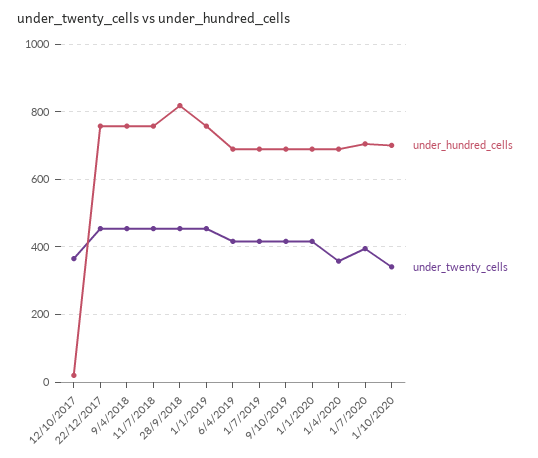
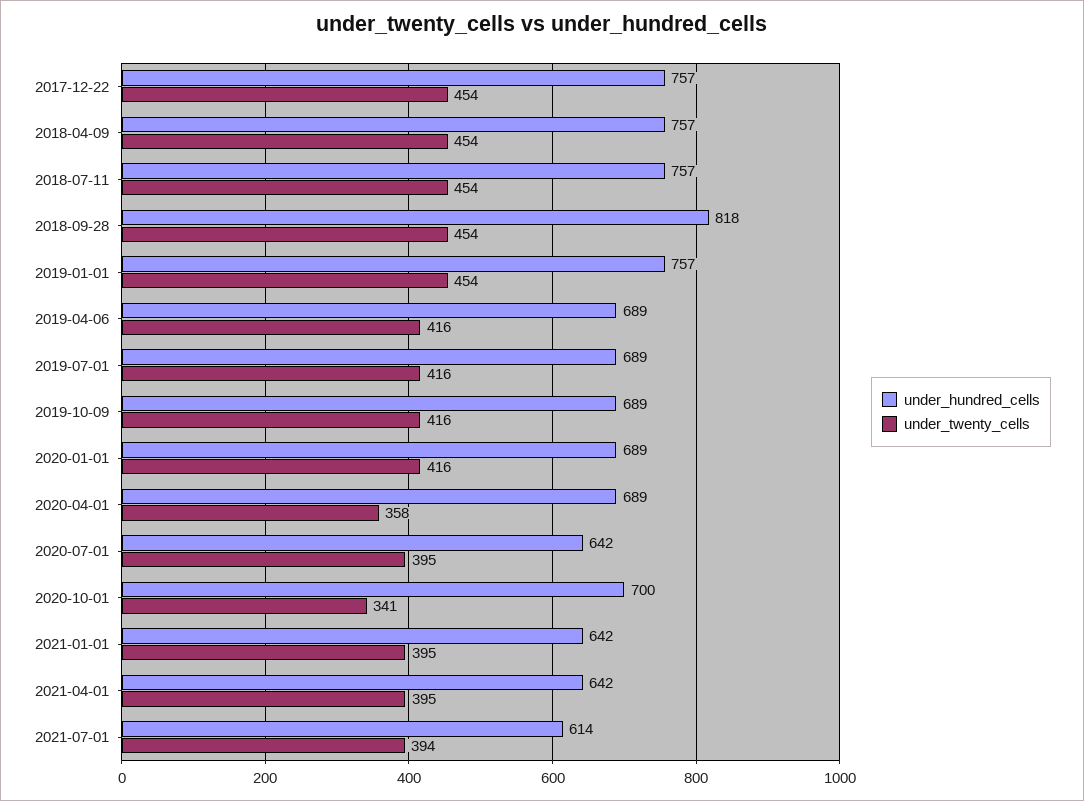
under_hundred_cells, 12/10/2017: 20 -> none
under_twenty_cells, 12/10/2017: 360 -> none
under_hundred_cells, 1/7/2020: 700 -> 642
under_hundred_cells, 2021-01-01: none -> 642
under_twenty_cells, 2021-01-01: none -> 395
under_hundred_cells, 2021-04-01: none -> 642
under_twenty_cells, 2021-04-01: none -> 395
under_hundred_cells, 2021-07-01: none -> 614
under_twenty_cells, 2021-07-01: none -> 394

